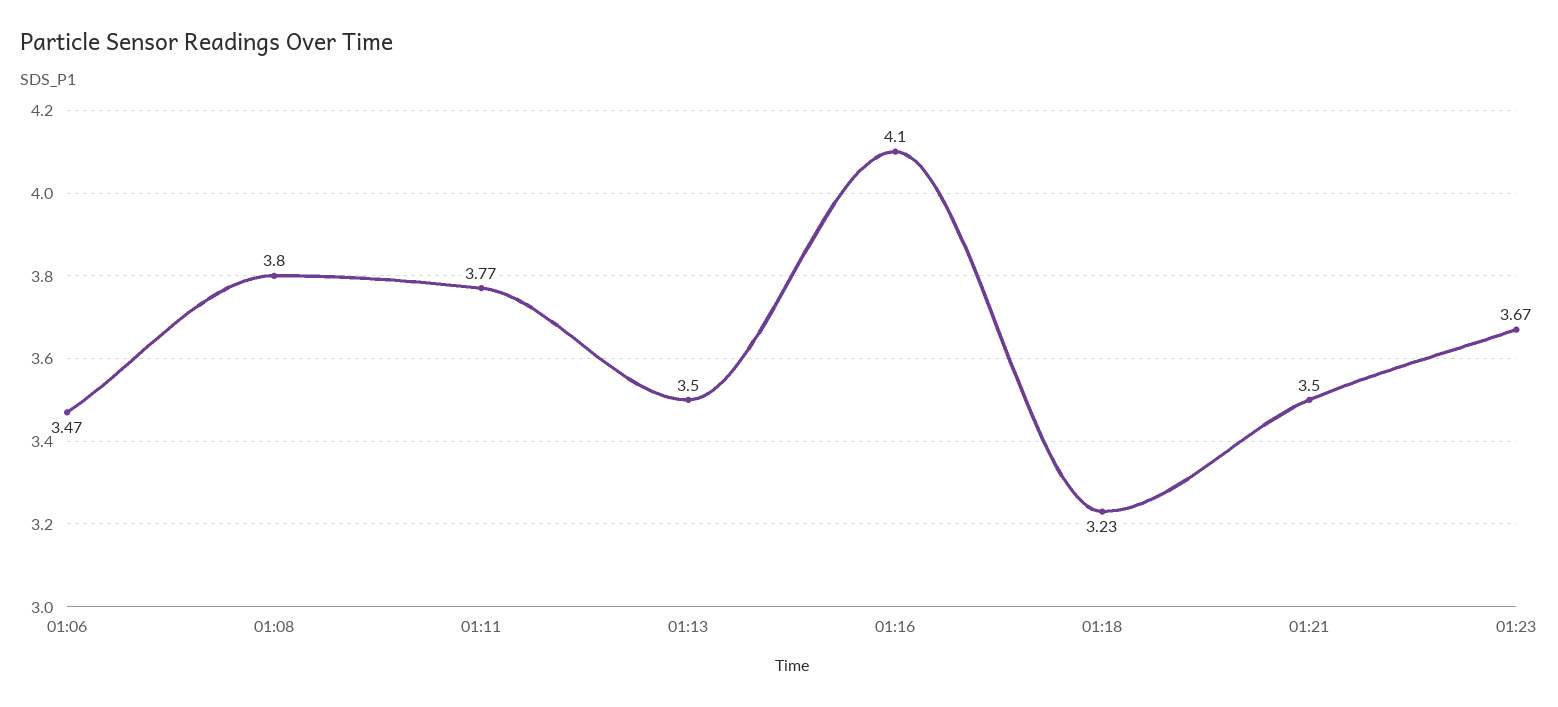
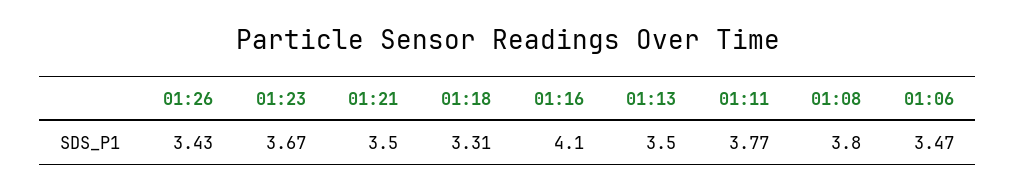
01:18: 3.23 -> 3.31
01:26: none -> 3.43

